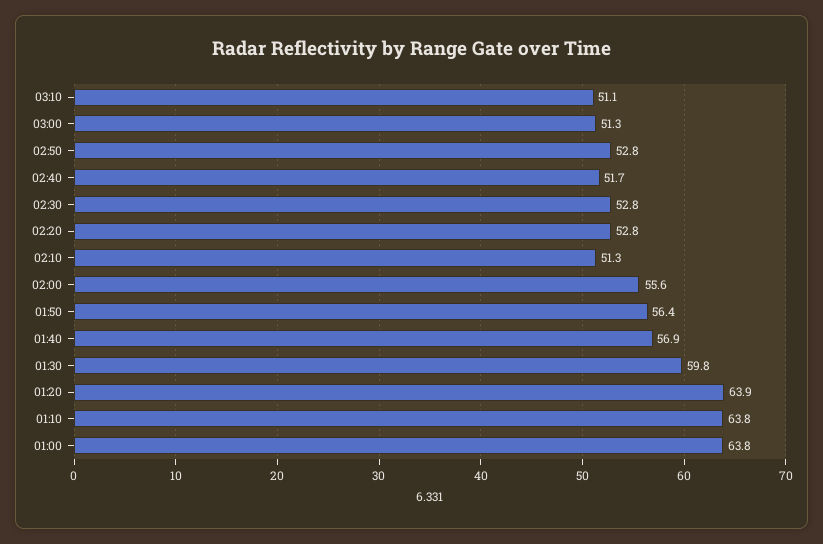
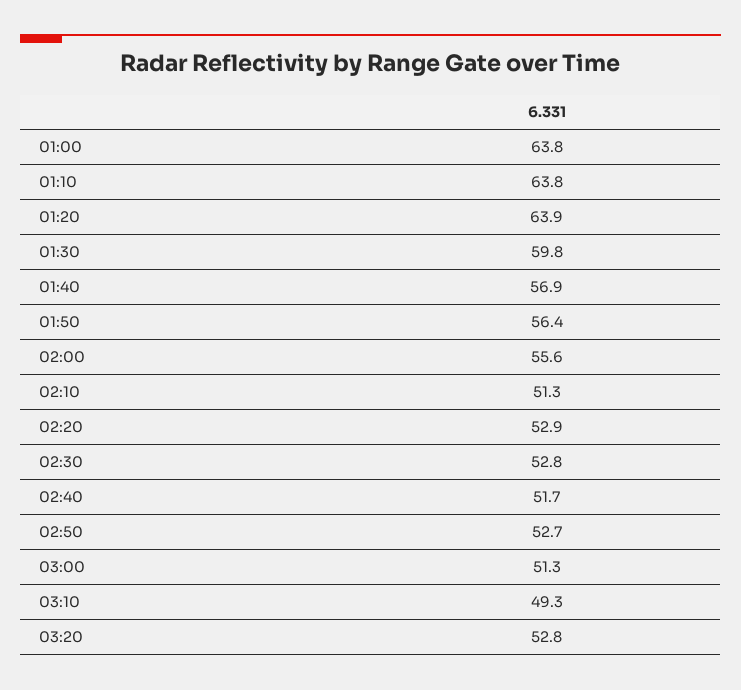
03:10: 51.1 -> 49.3
02:50: 52.8 -> 52.7
02:20: 52.8 -> 52.9
03:20: none -> 52.8

